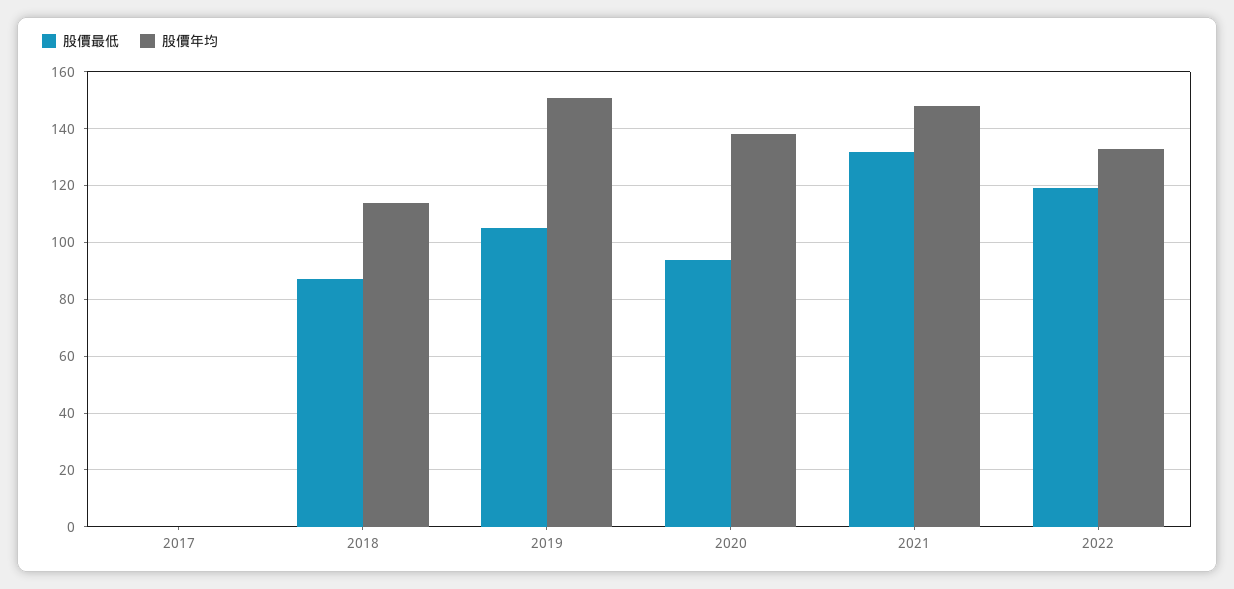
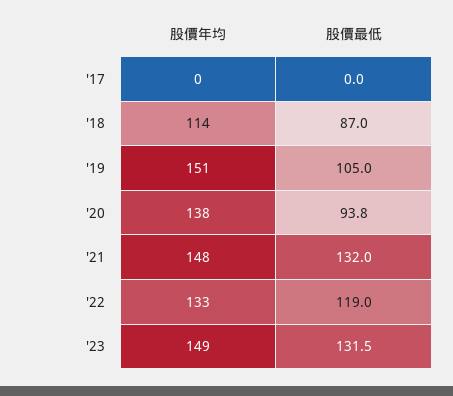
股價年均, '23: none -> 149
股價最低, '23: none -> 131.5

